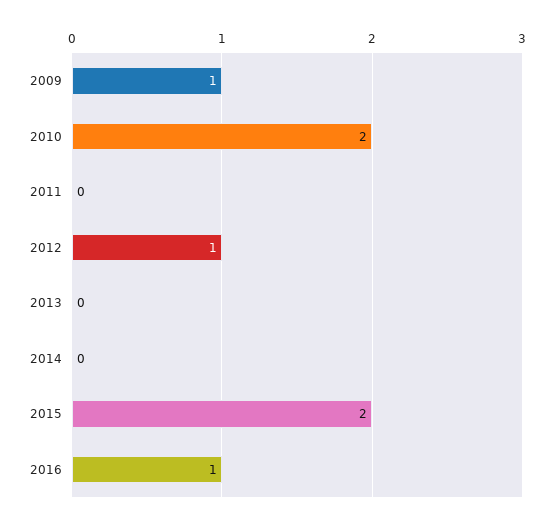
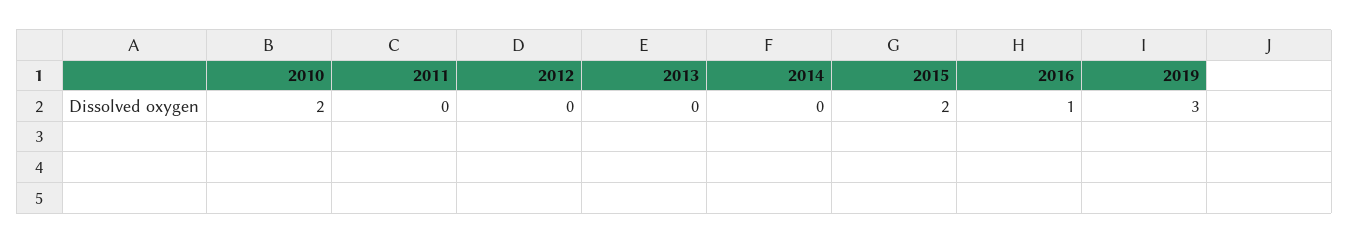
2009: 1 -> none
2012: 1 -> 0
2019: none -> 3

